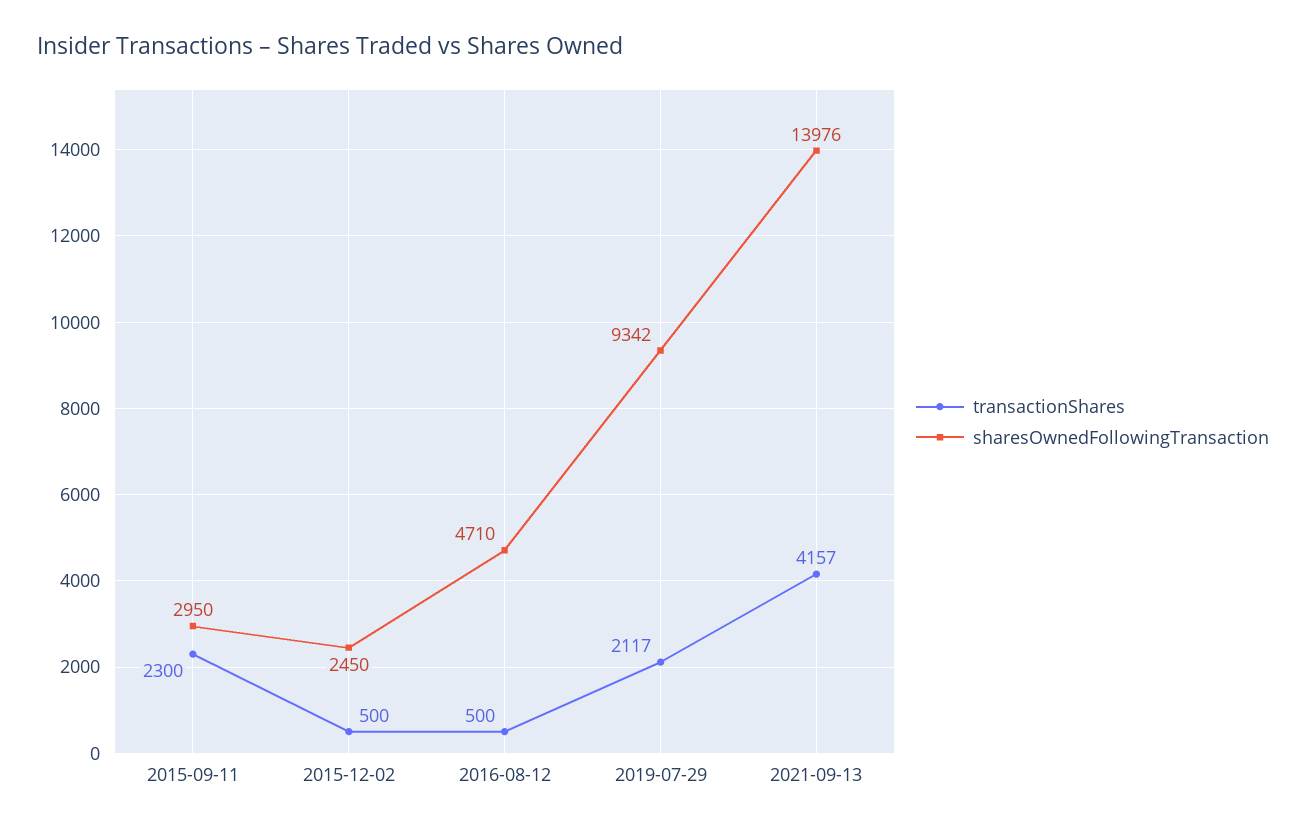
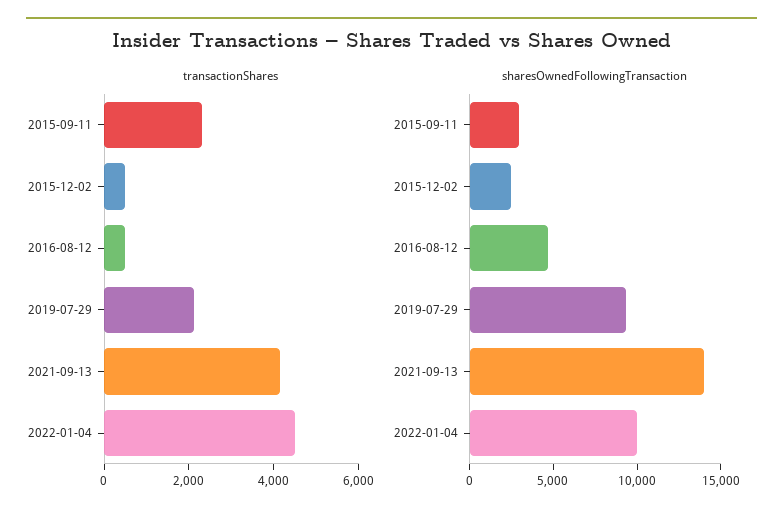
transactionShares, 2022-01-04: none -> 4500
sharesOwnedFollowingTransaction, 2022-01-04: none -> 10000

